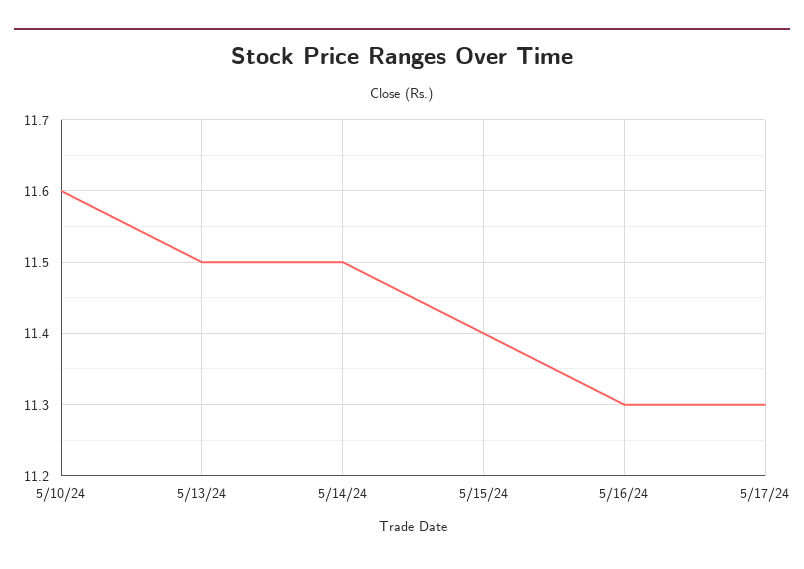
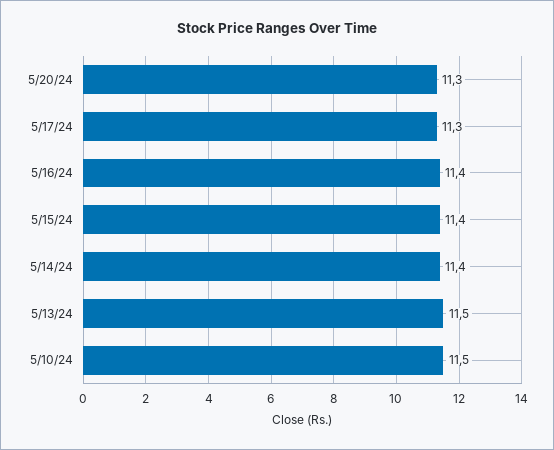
5/10/24: 11.6 -> 11.5
5/14/24: 11.5 -> 11.4
5/16/24: 11.3 -> 11.4
5/20/24: none -> 11.3

